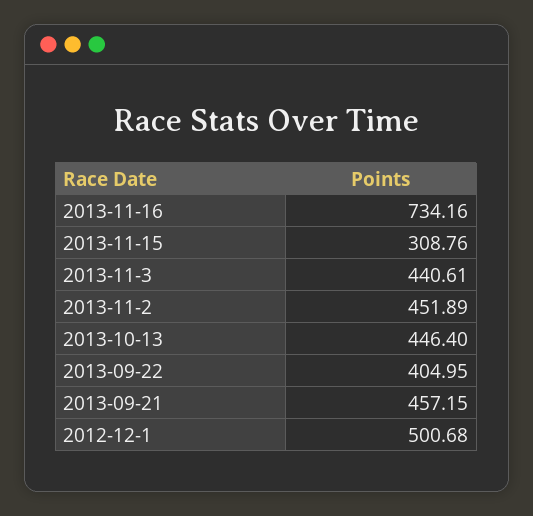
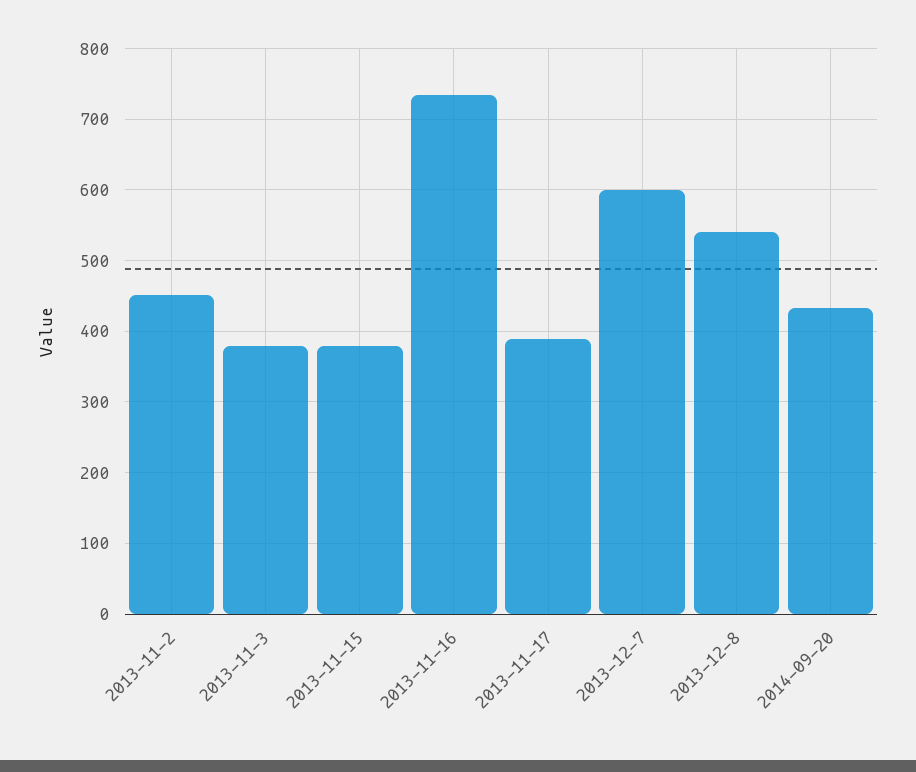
2013-11-15: 308.76 -> 380
2013-11-3: 440.61 -> 380
2013-10-13: 446.4 -> none
2013-09-22: 404.95 -> none
2013-09-21: 457.15 -> none
2012-12-1: 500.68 -> none
2013-11-17: none -> 390
2013-12-7: none -> 600
2013-12-8: none -> 540
2014-09-20: none -> 430

